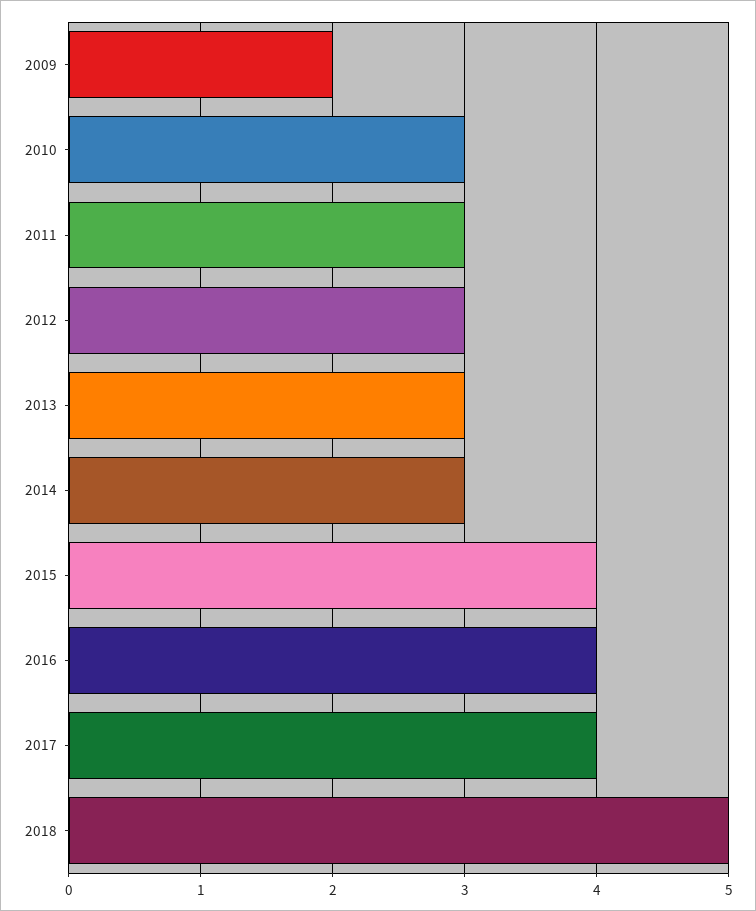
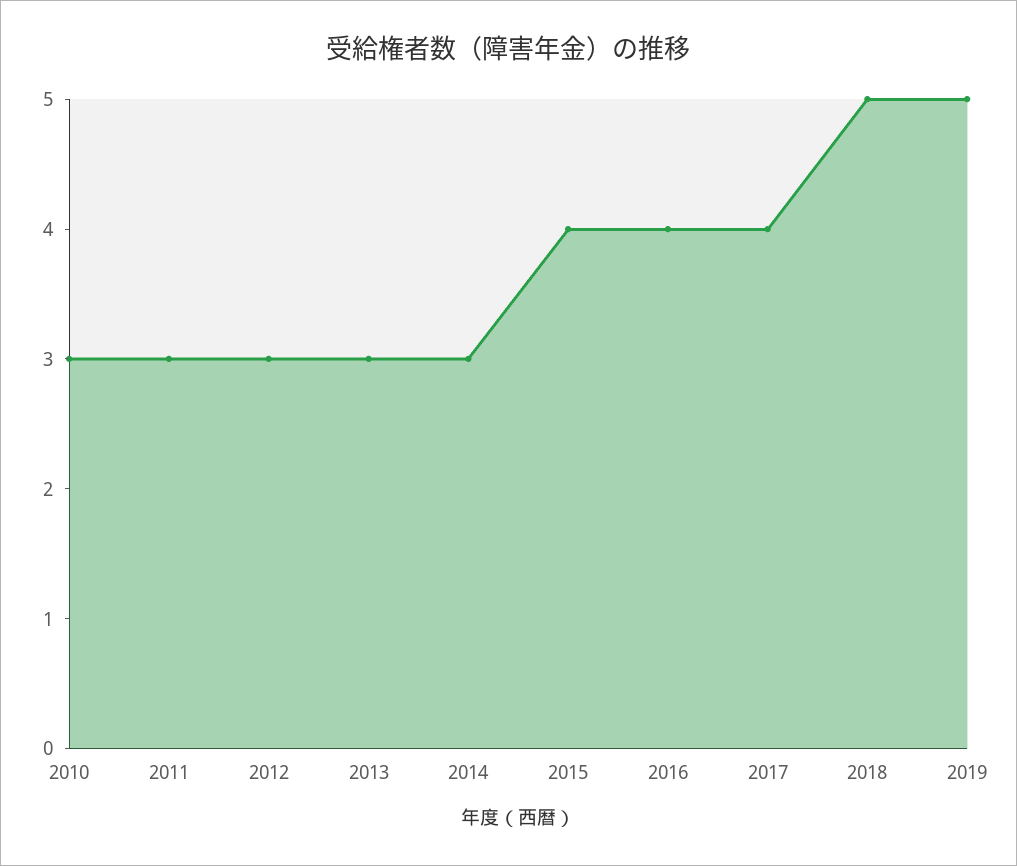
2009: 2 -> none
2019: none -> 5

